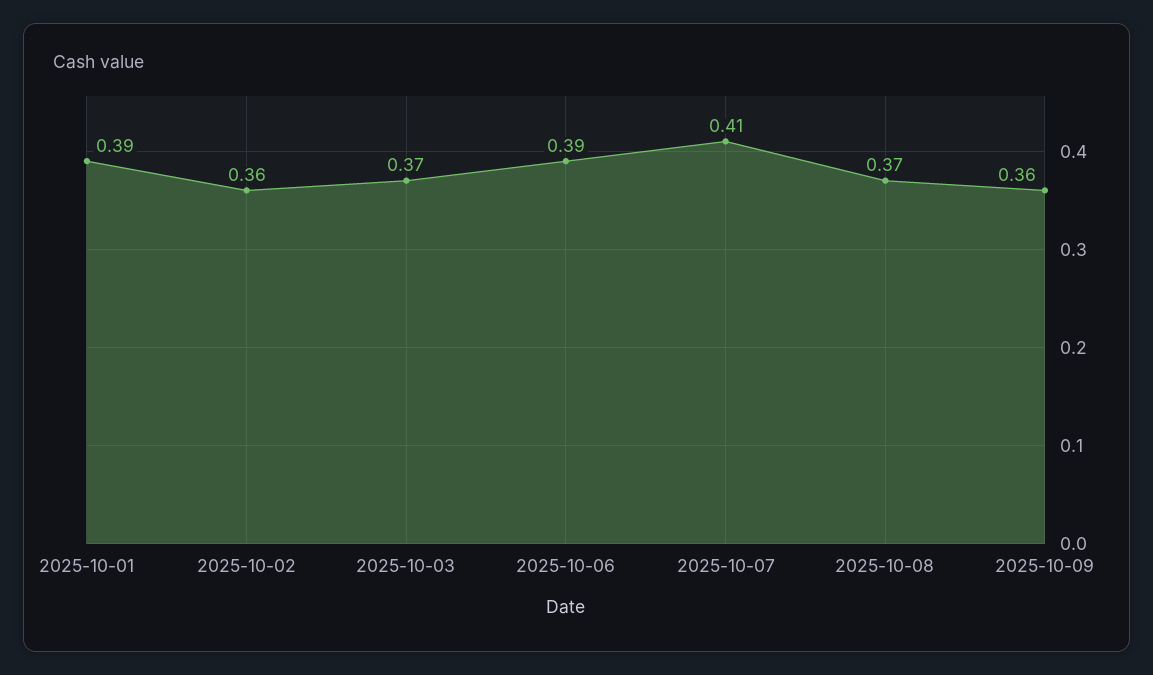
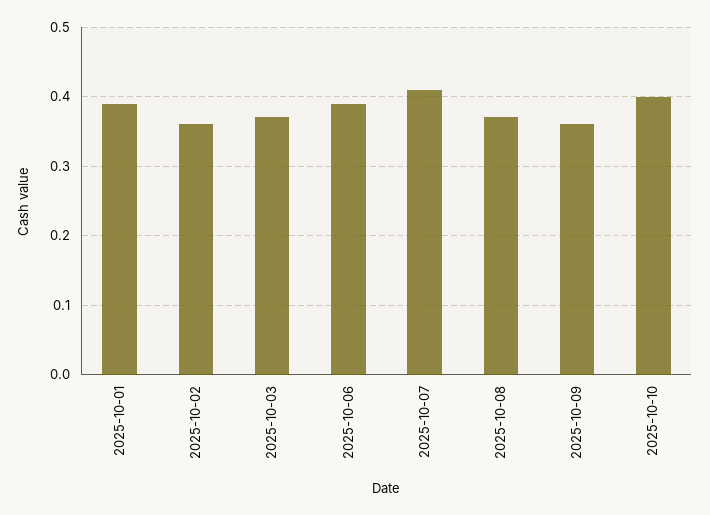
2025-10-10: none -> 0.4

